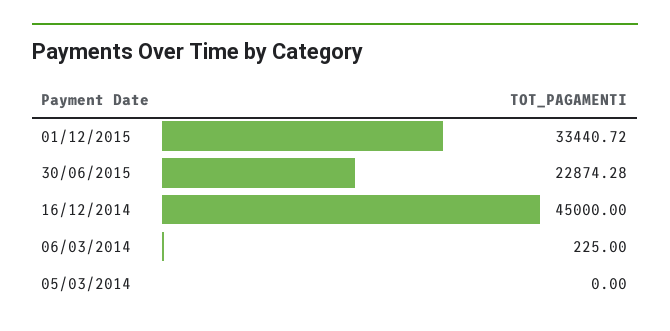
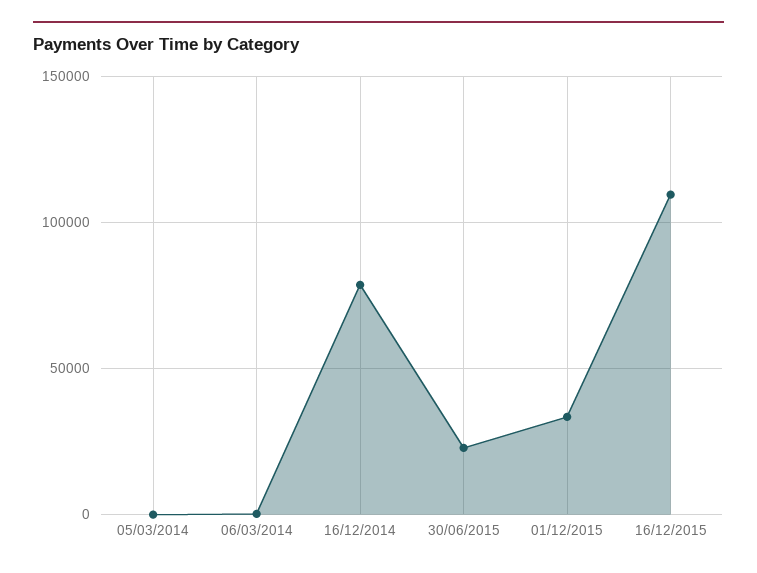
16/12/2014: 45000 -> 80000
16/12/2015: none -> 110000

